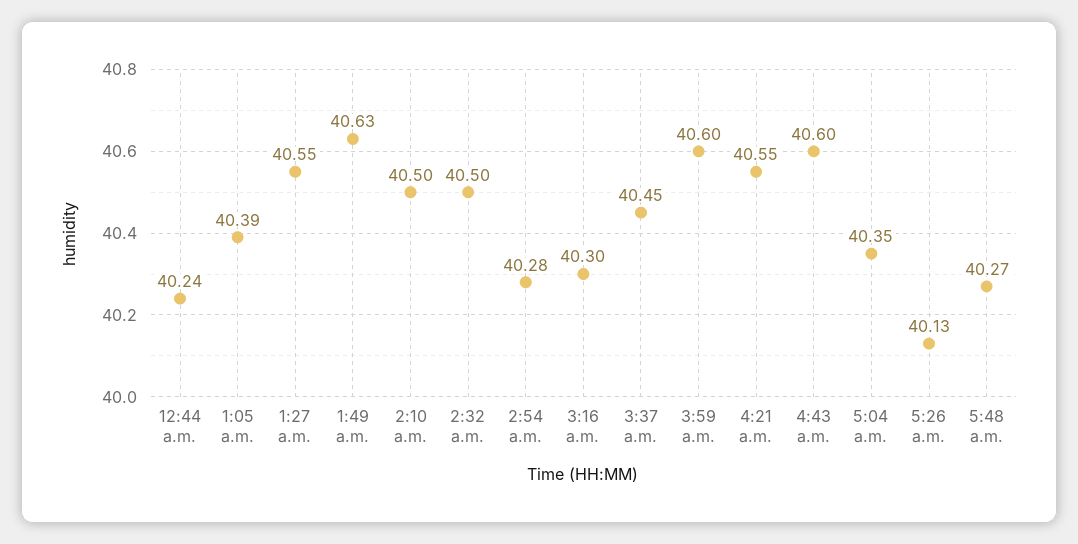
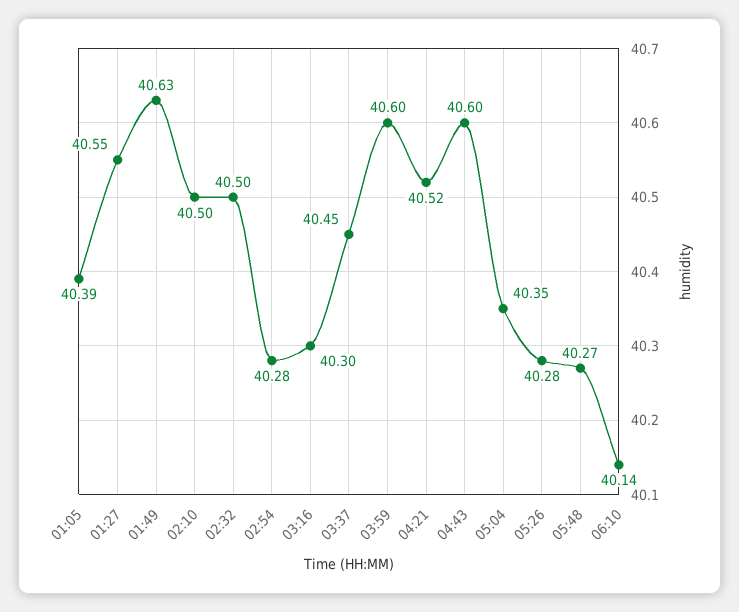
12:44 a.m.: 40.24 -> none
4:21 a.m.: 40.55 -> 40.52
5:26 a.m.: 40.13 -> 40.28
06:10: none -> 40.14

